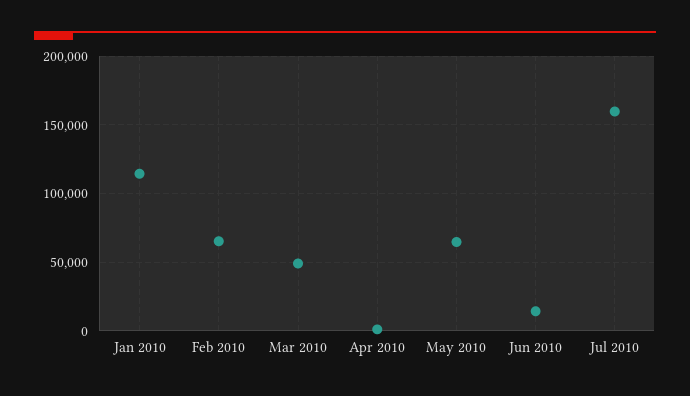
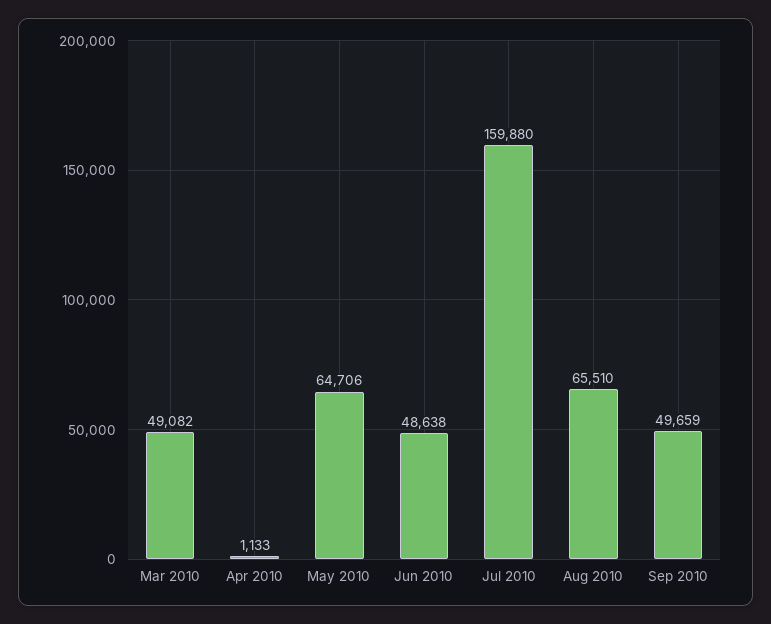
Jan 2010: 115000 -> none
Feb 2010: 65000 -> none
Jun 2010: 15000 -> 48638
Aug 2010: none -> 65510
Sep 2010: none -> 49659

